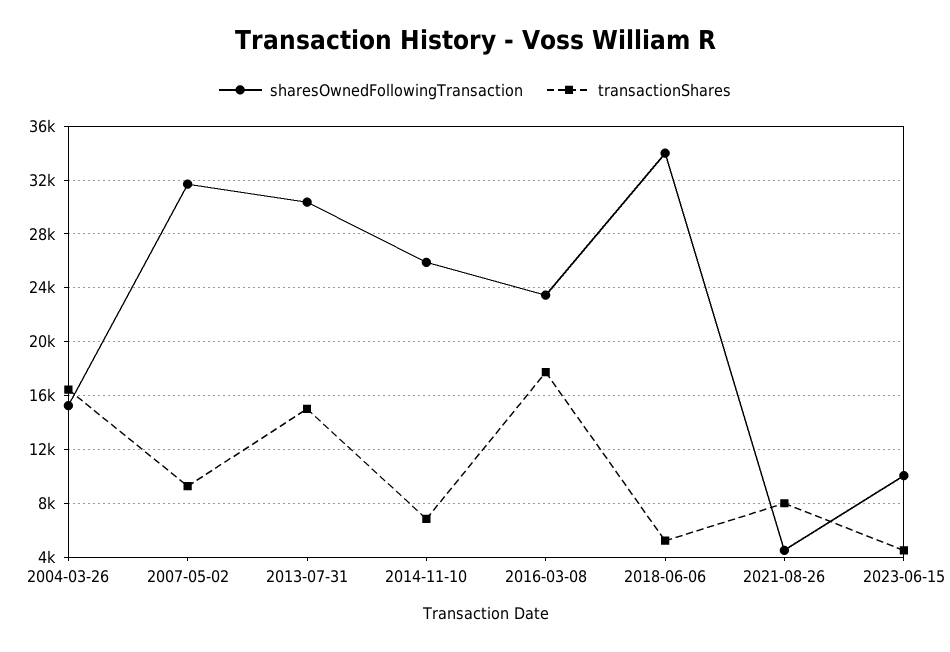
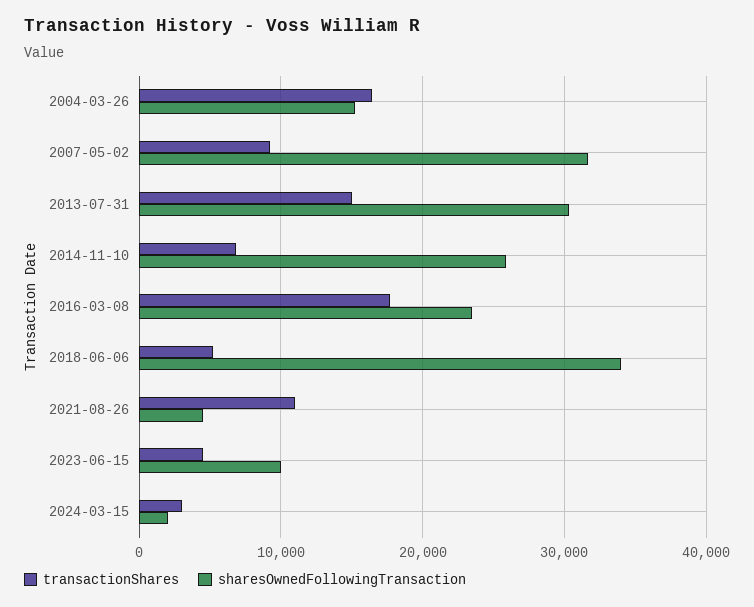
transactionShares, 2021-08-26: 8000 -> 11000
transactionShares, 2024-03-15: none -> 3000
sharesOwnedFollowingTransaction, 2024-03-15: none -> 2000

